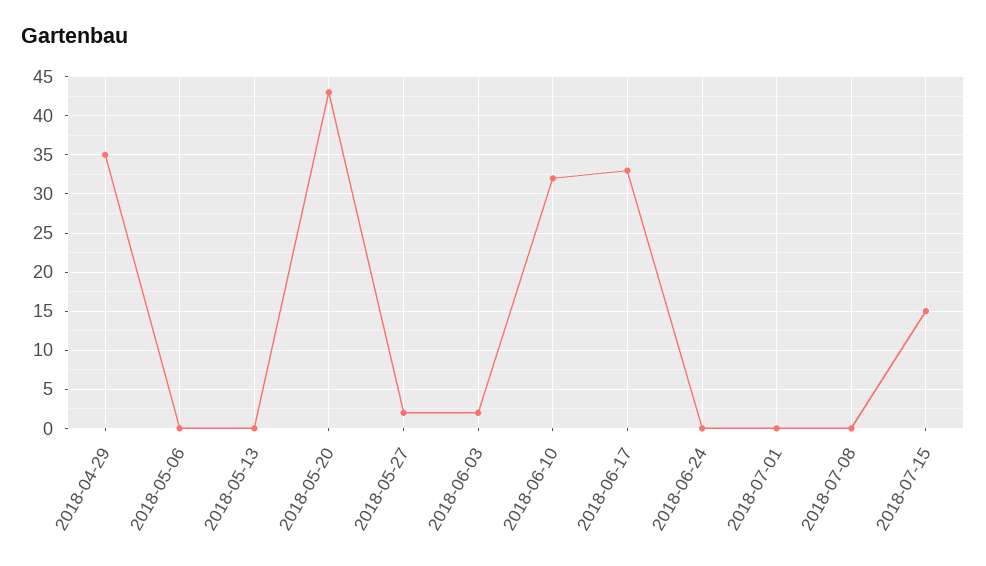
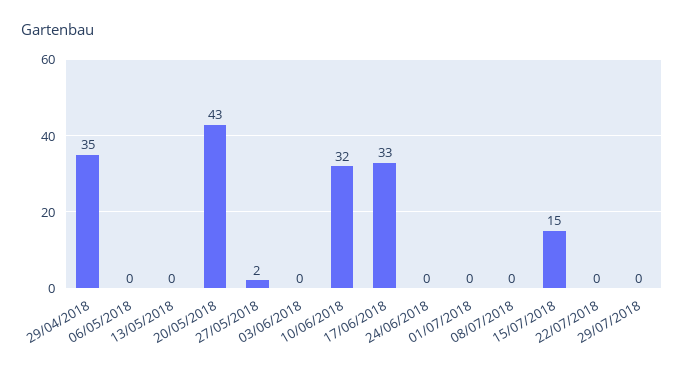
2018-06-03: 2 -> 0
22/07/2018: none -> 0
29/07/2018: none -> 0

